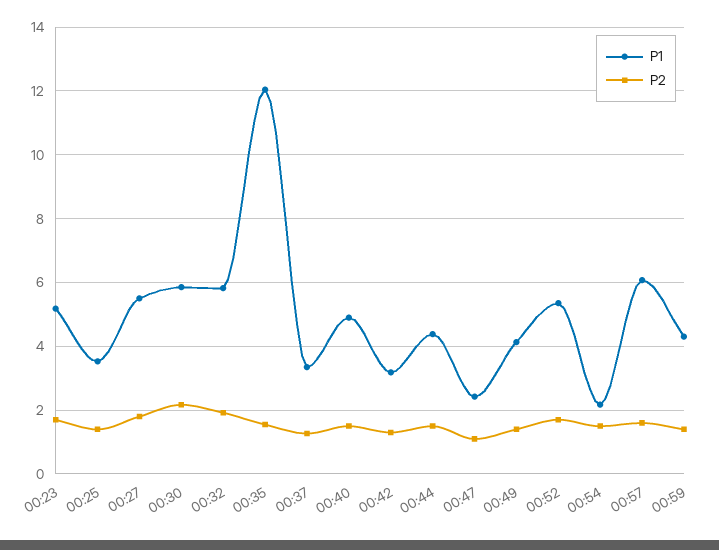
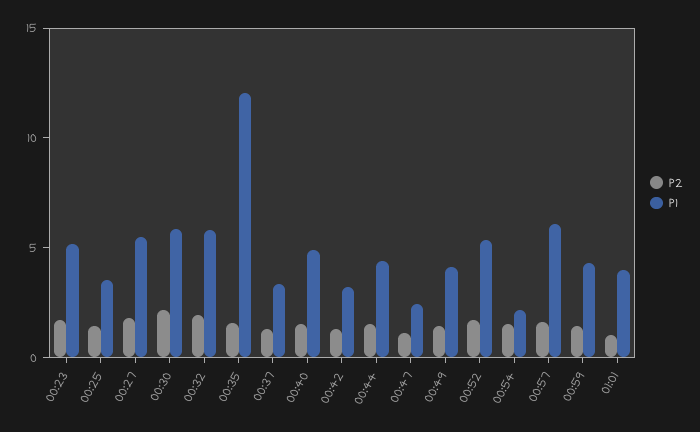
P2, 01:01: none -> 1
P1, 01:01: none -> 4

